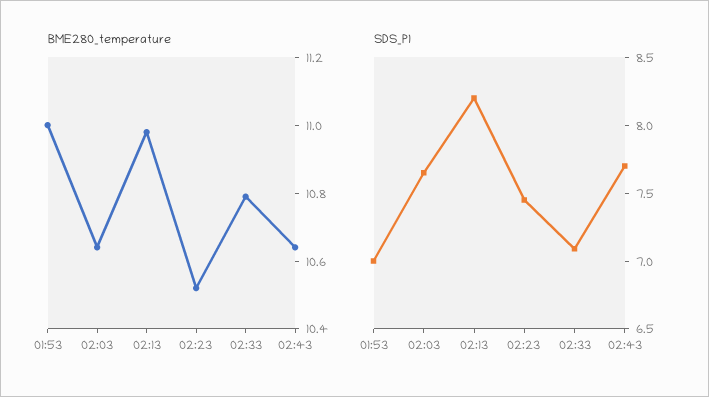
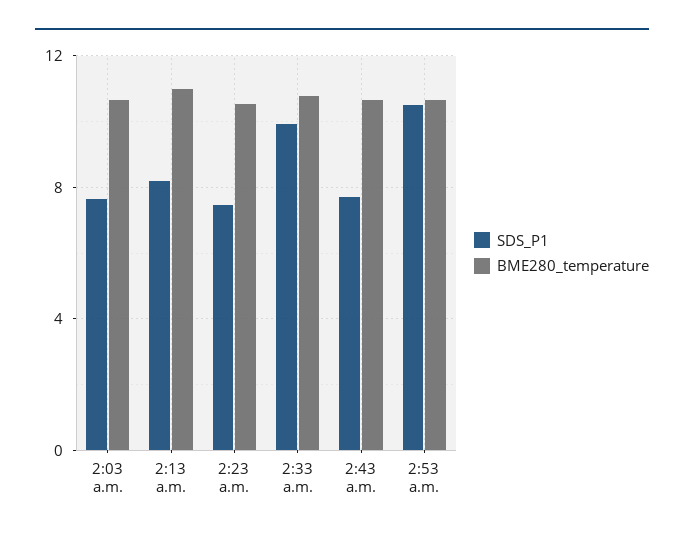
BME280_temperature, 01:53: 11 -> none
SDS_P1, 01:53: 7 -> none
SDS_P1, 02:33: 7.1 -> 10
SDS_P1, 2:53 a.m.: none -> 10.5
BME280_temperature, 2:53 a.m.: none -> 10.5

